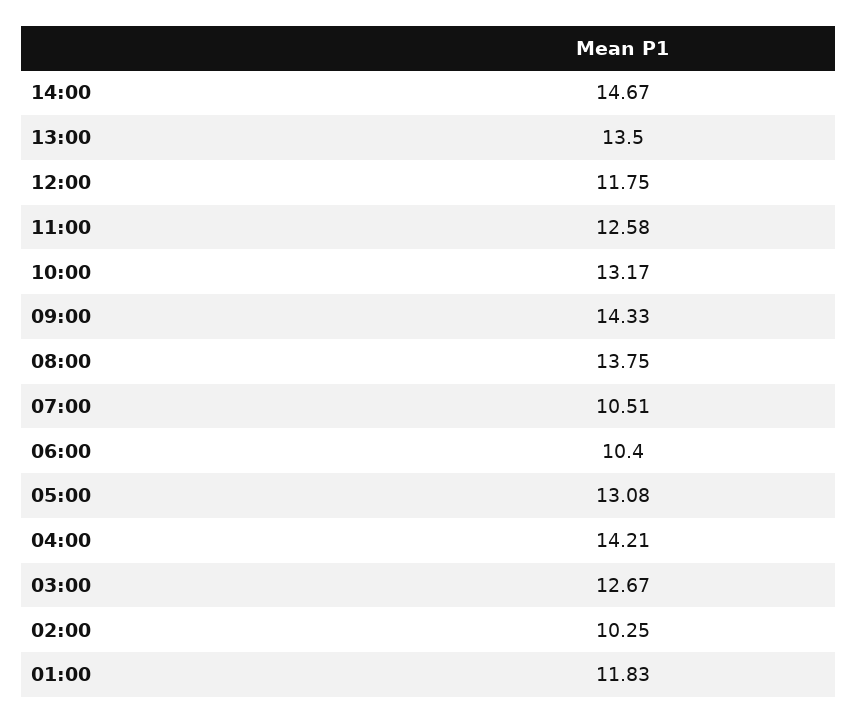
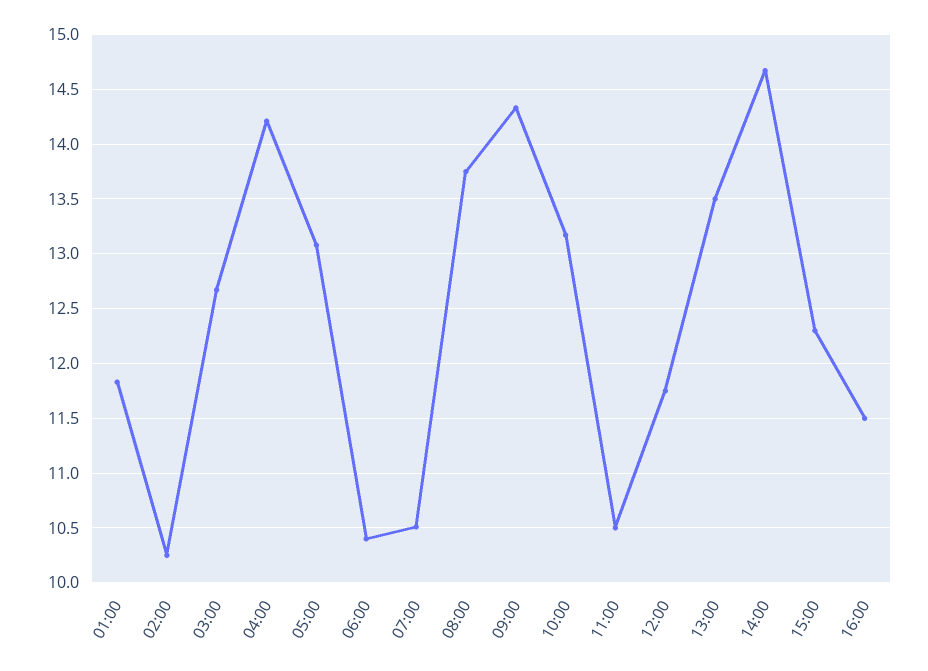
11:00: 12.58 -> 10.5
15:00: none -> 12.3
16:00: none -> 11.5

